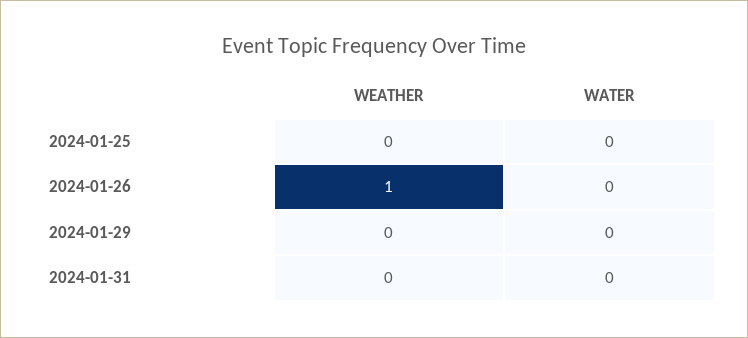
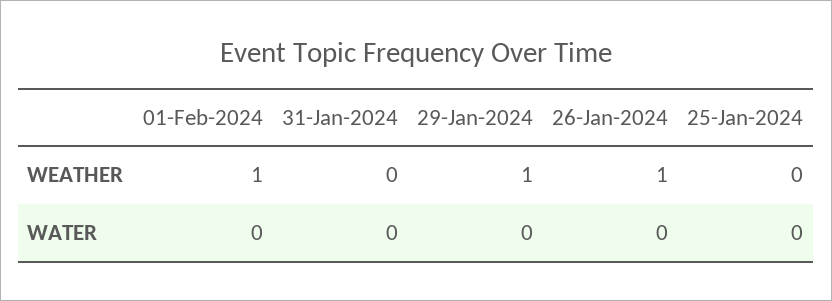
WEATHER, 2024-01-29: 0 -> 1
WEATHER, 01-Feb-2024: none -> 1
WATER, 01-Feb-2024: none -> 0

